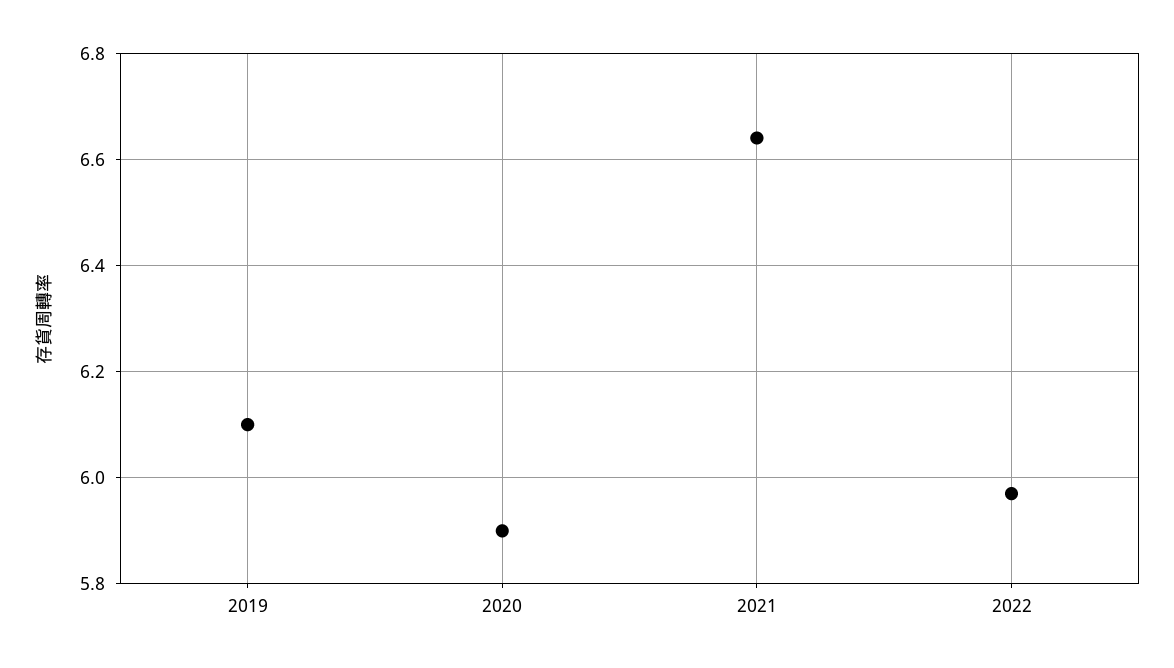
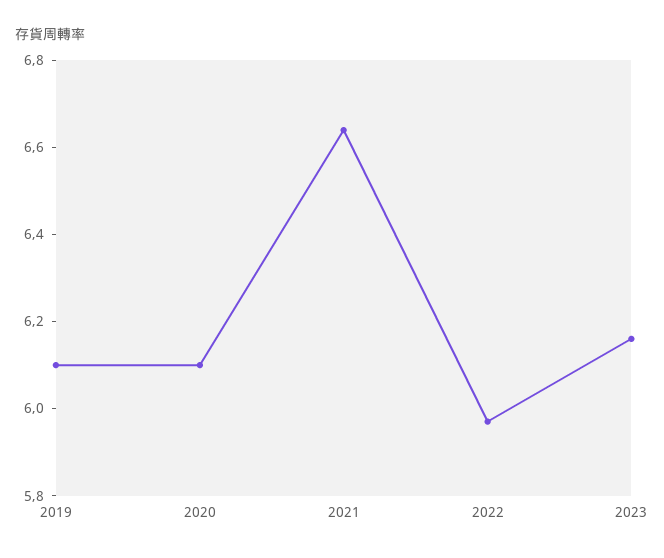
2020: 5.9 -> 6.1
2023: none -> 6.15

